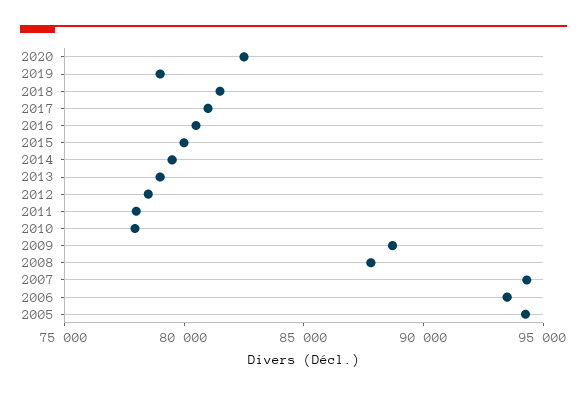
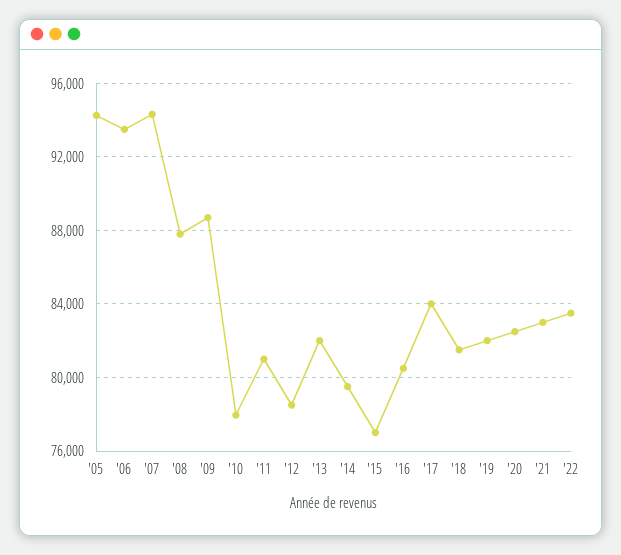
2019: 79000 -> 82000
2017: 81000 -> 84000
2015: 80000 -> 77000
2013: 79000 -> 82000
2011: 78000 -> 81000
'21: none -> 83000
'22: none -> 83500

